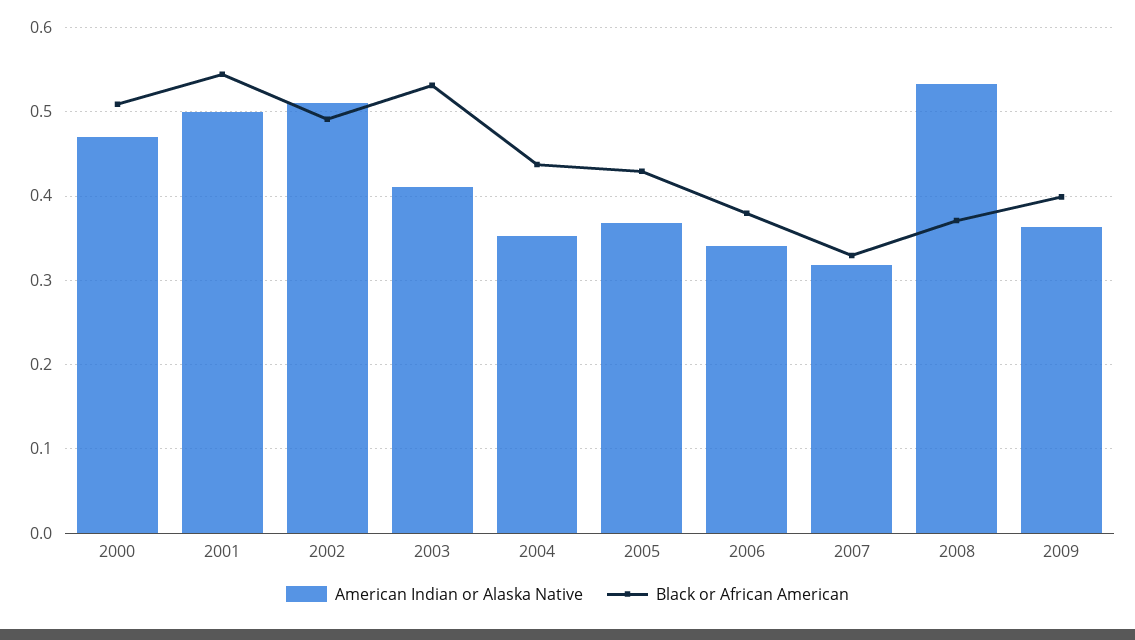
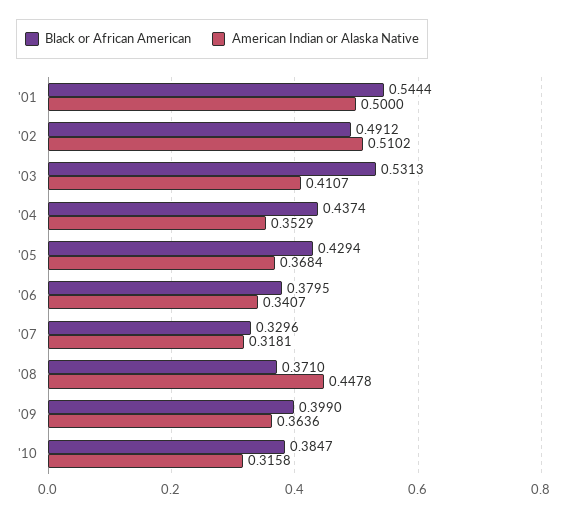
American Indian or Alaska Native, 2000: 0.47 -> none
Black or African American, 2000: 0.51 -> none
American Indian or Alaska Native, 2008: 0.53 -> 0.4478
Black or African American, '10: none -> 0.3847
American Indian or Alaska Native, '10: none -> 0.3158

